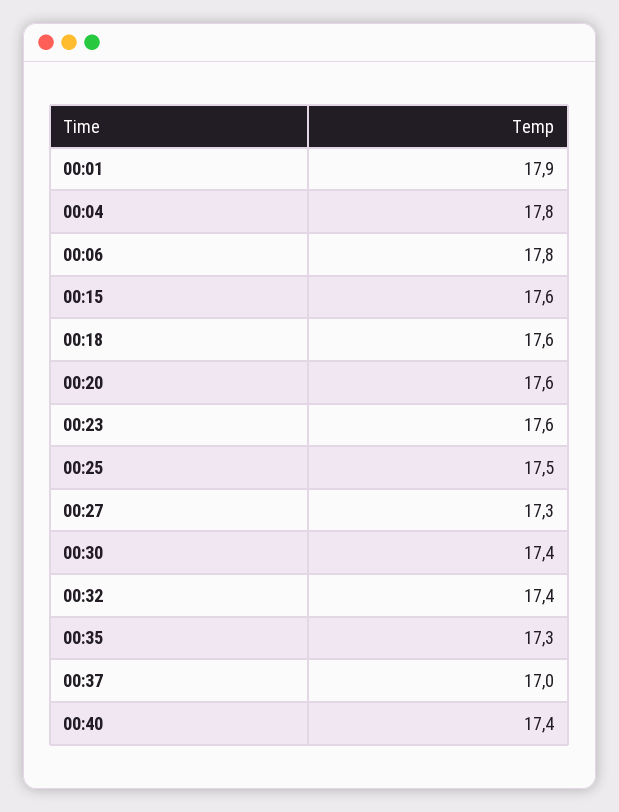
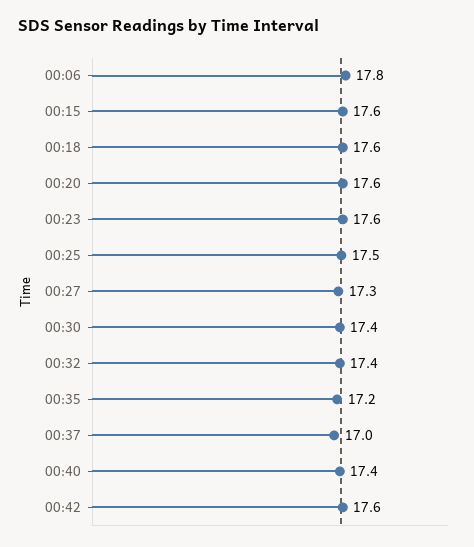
00:01: 17.9 -> none
00:04: 17.8 -> none
00:35: 17.3 -> 17.2
00:42: none -> 17.6

